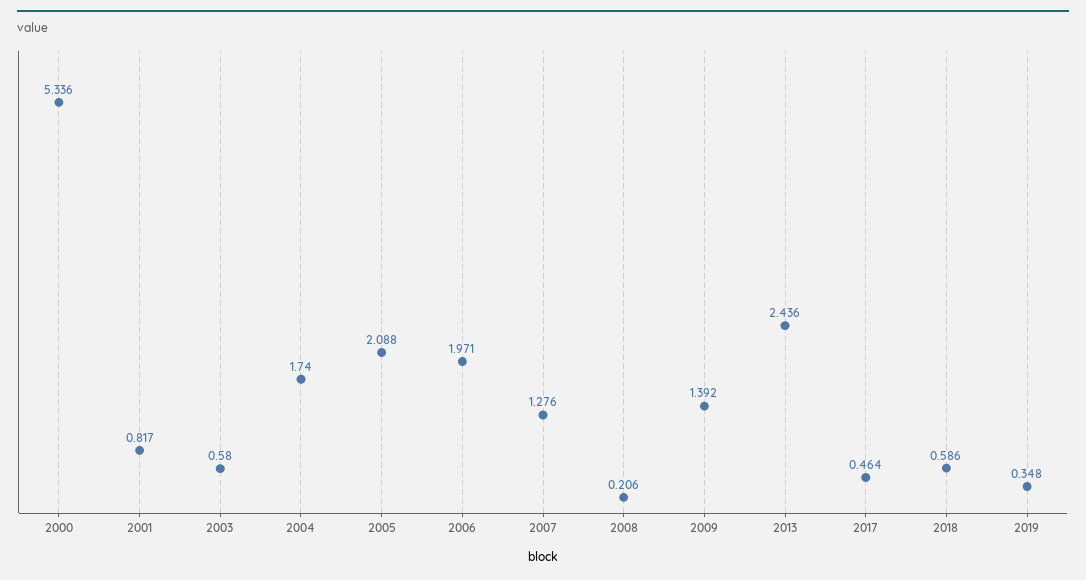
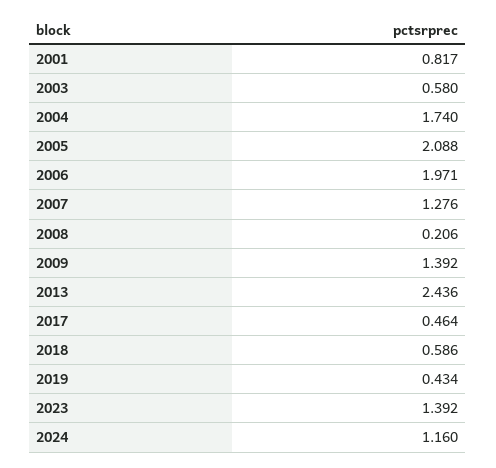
2000: 5.336 -> none
2019: 0.348 -> 0.434
2023: none -> 1.392
2024: none -> 1.16

